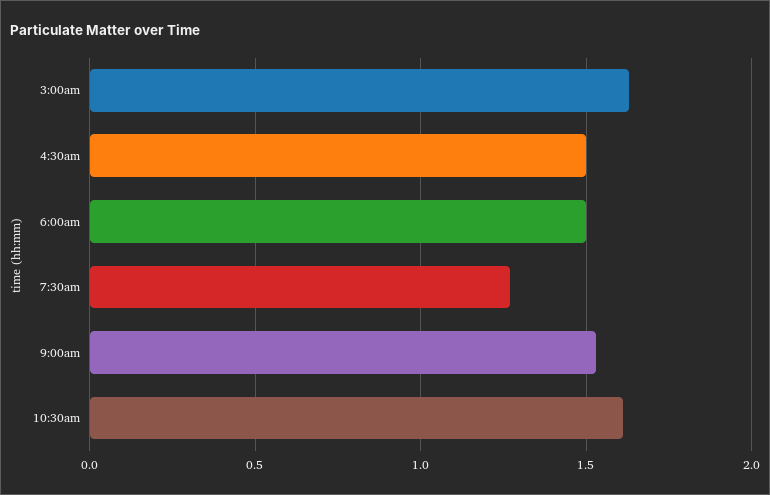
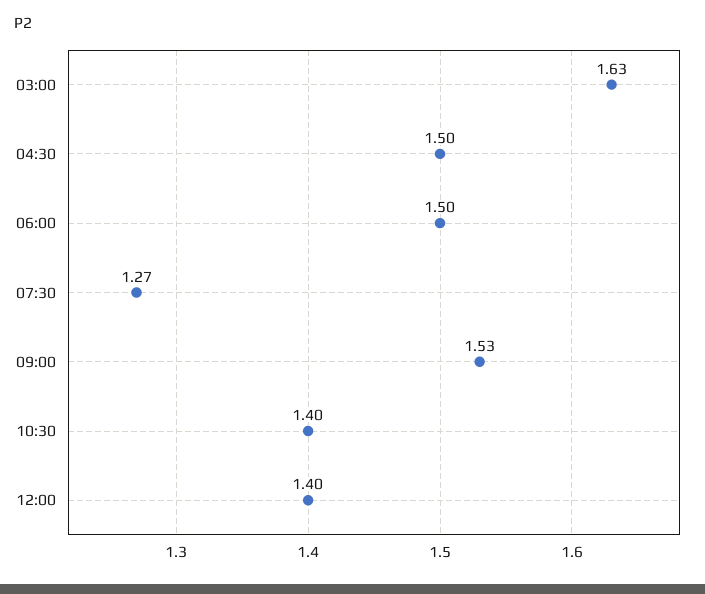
10:30am: 1.6 -> 1.4
12:00: none -> 1.4

